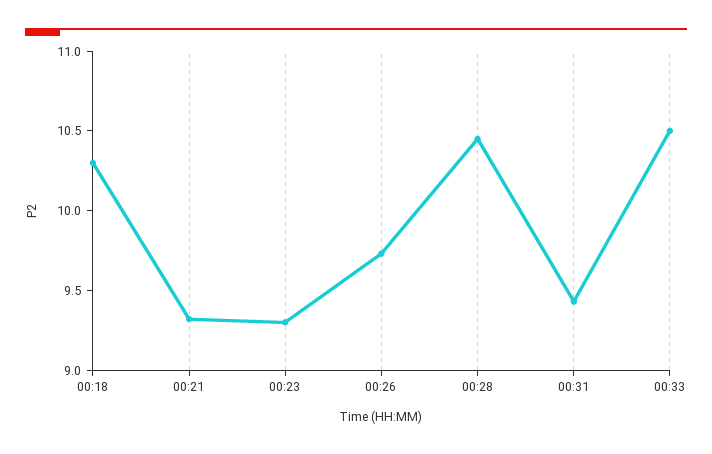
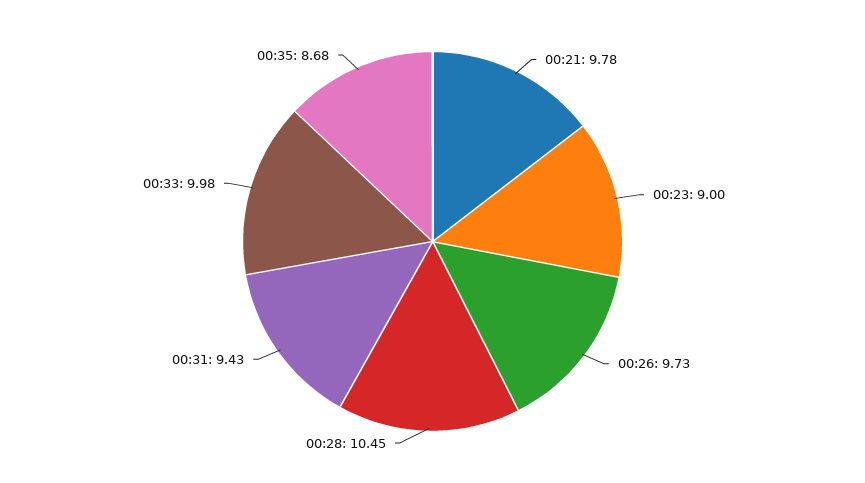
00:18: 10.3 -> none
00:21: 9.3 -> 9.78
00:23: 9.3 -> 9
00:33: 10.5 -> 9.98
00:35: none -> 8.68

